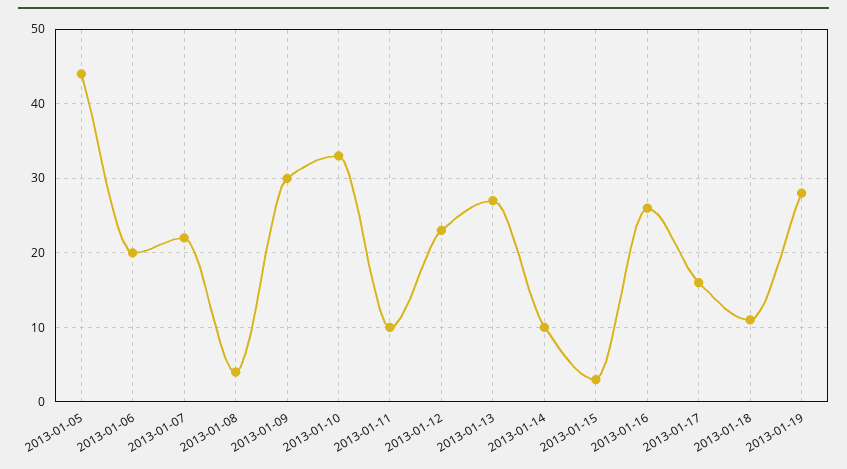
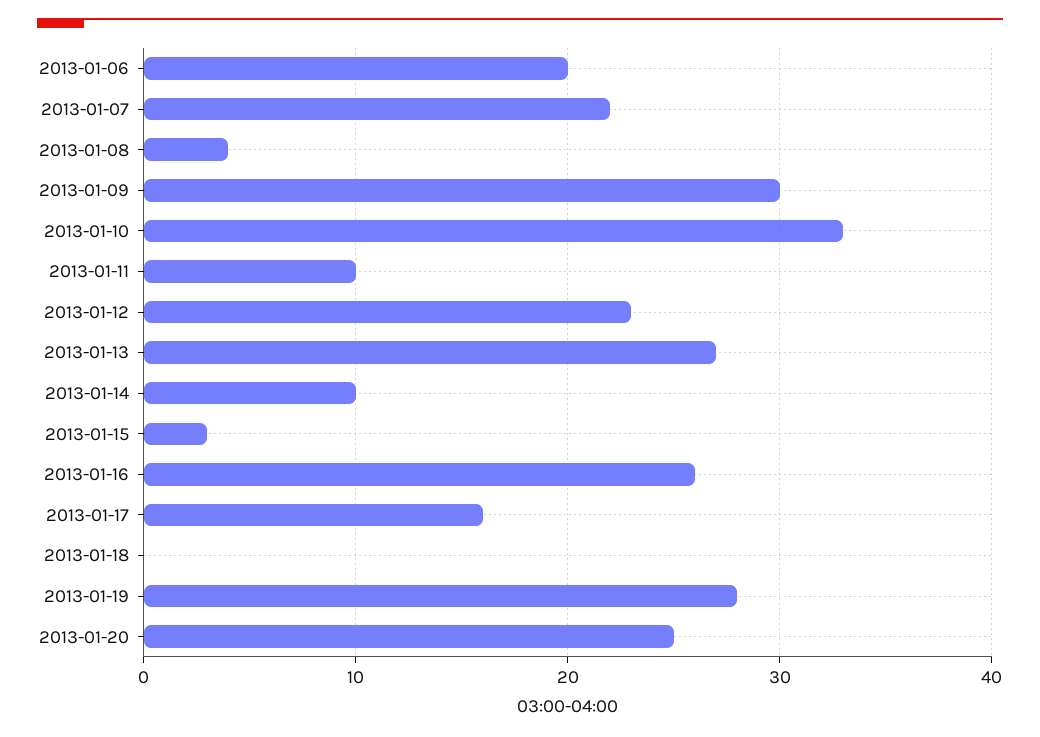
2013-01-05: 44 -> none
2013-01-18: 11 -> 0
2013-01-20: none -> 25

